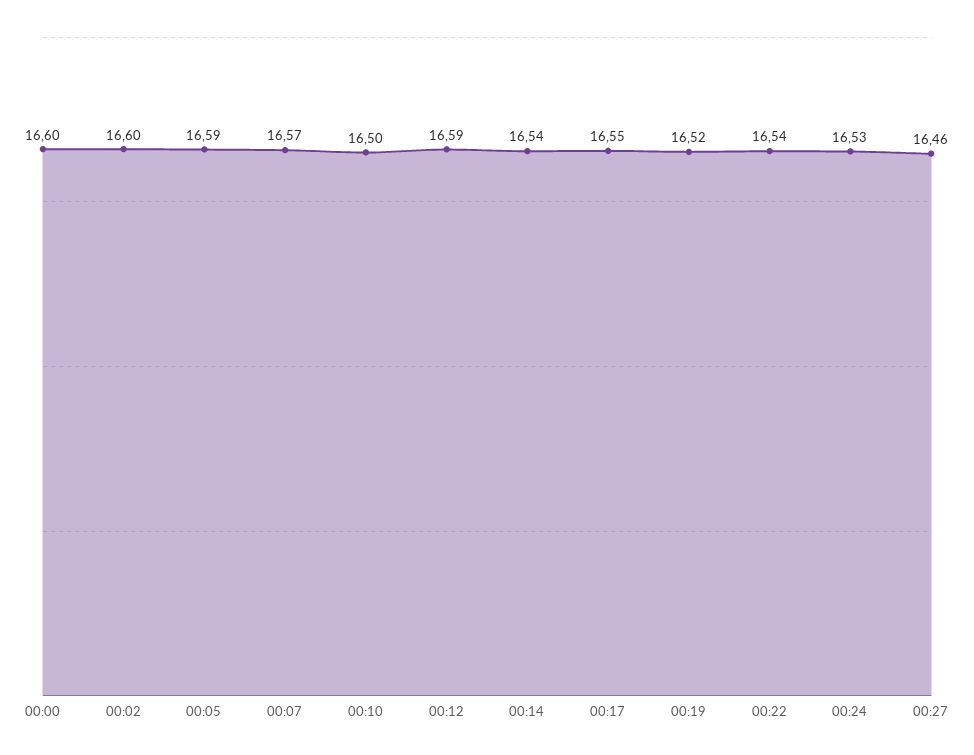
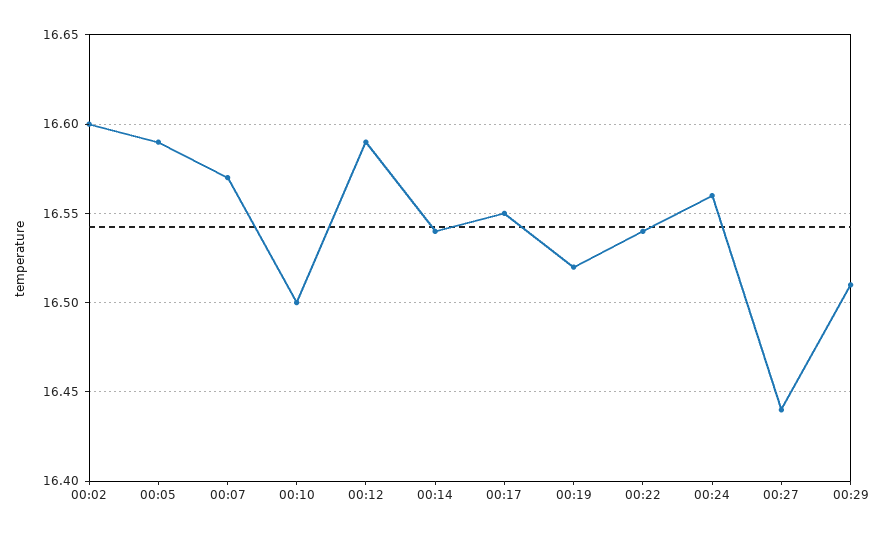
00:00: 16.6 -> none
00:24: 16.53 -> 16.56
00:27: 16.46 -> 16.44
00:29: none -> 16.51

